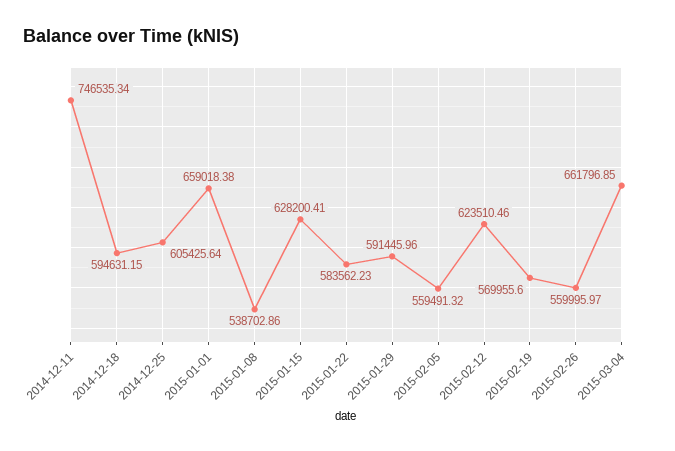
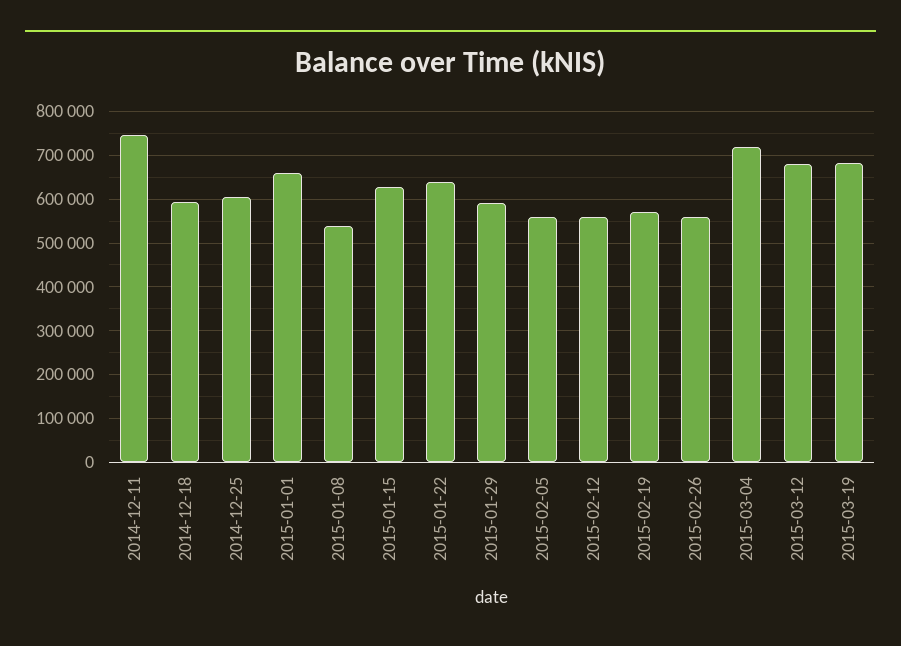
2015-01-22: 583562.23 -> 640000
2015-02-12: 623510.46 -> 560000
2015-03-04: 661796.85 -> 720000
2015-03-12: none -> 680000
2015-03-19: none -> 680000

